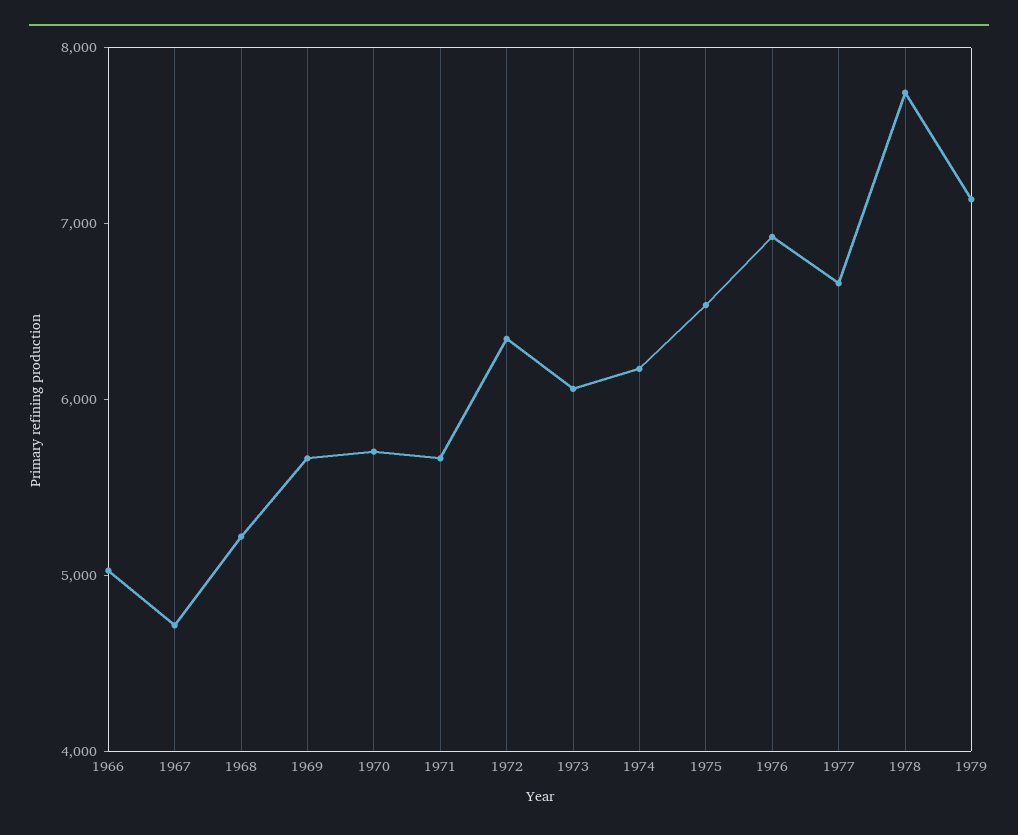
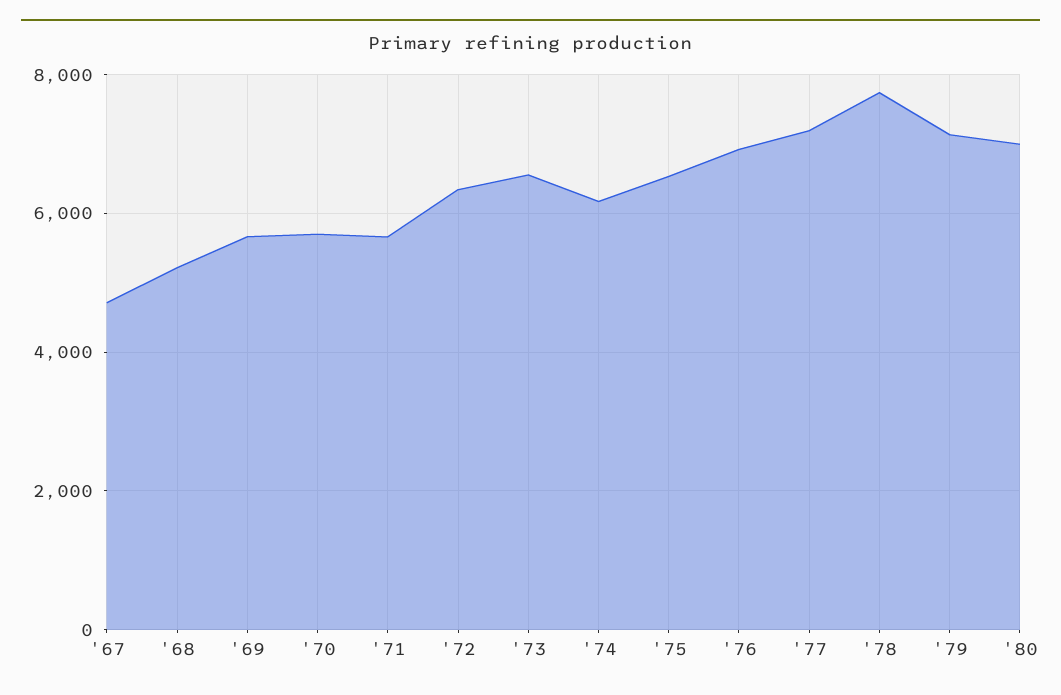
1966: 5000 -> none
1973: 6000 -> 6600
1977: 6600 -> 7200
'80: none -> 7000

